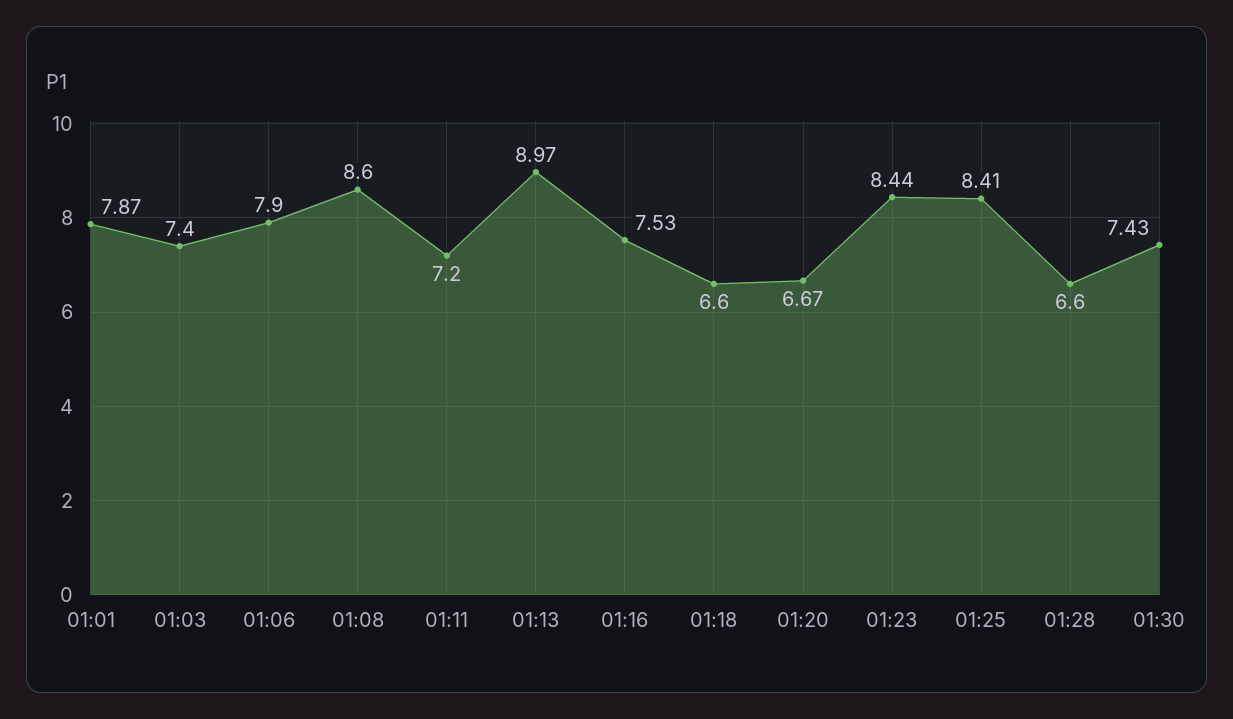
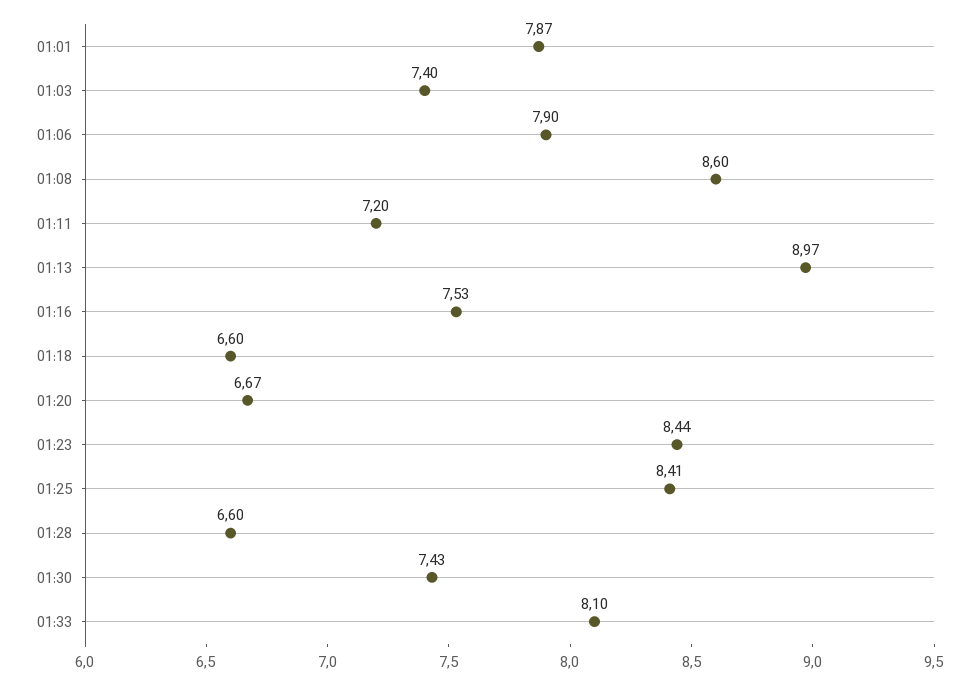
01:33: none -> 8.1

